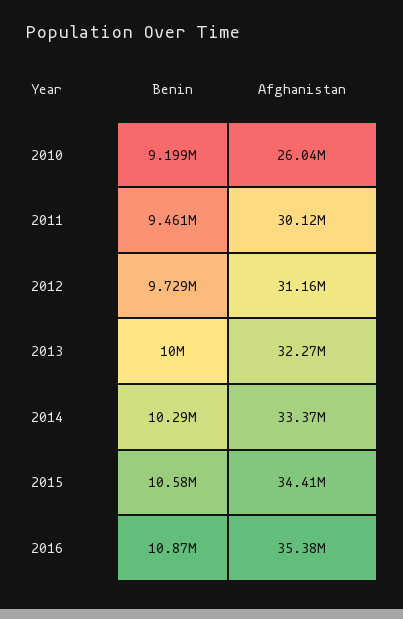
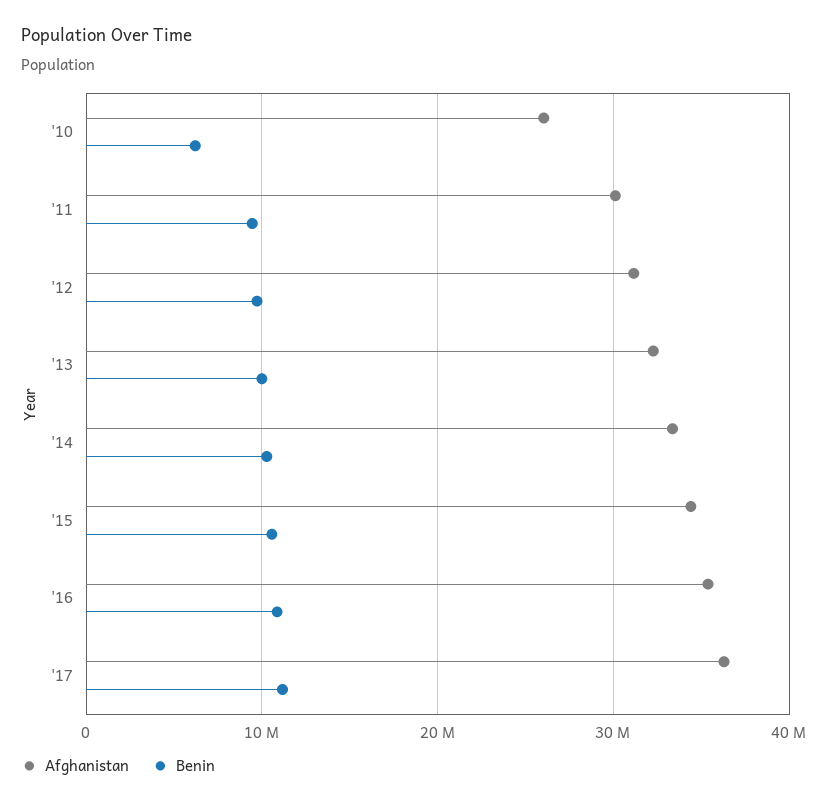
Benin, 2010: 9199000 -> 6000000
Afghanistan, '17: none -> 36000000
Benin, '17: none -> 11000000

